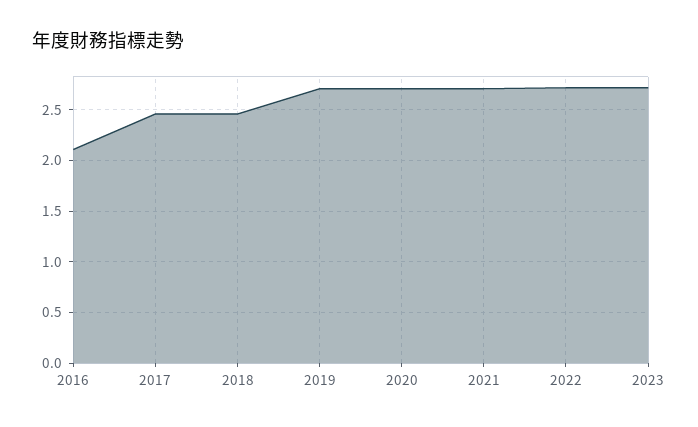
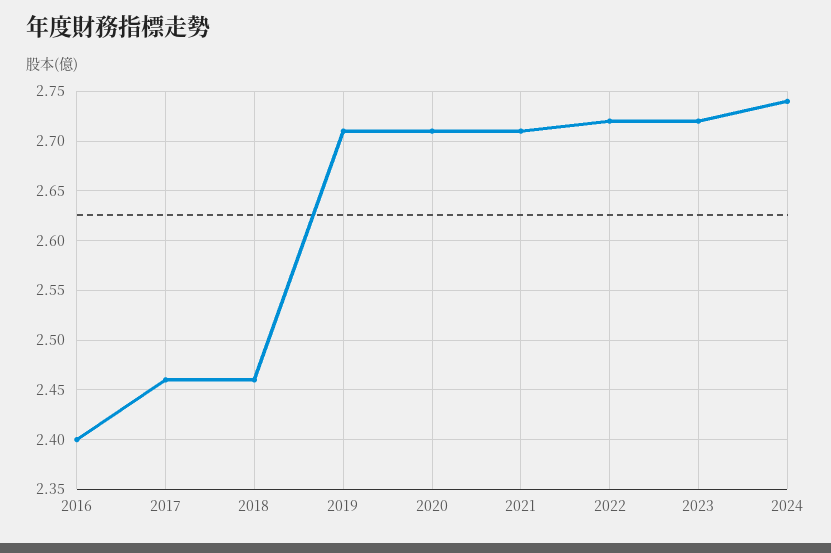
2016: 2.1 -> 2.4
2024: none -> 2.74

